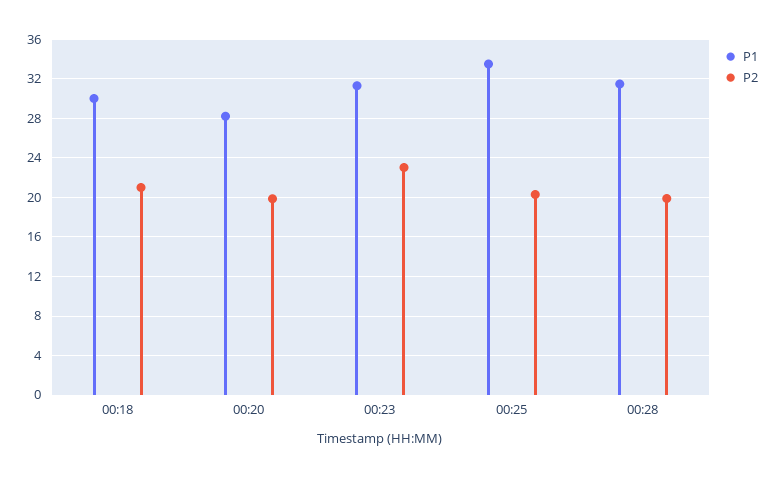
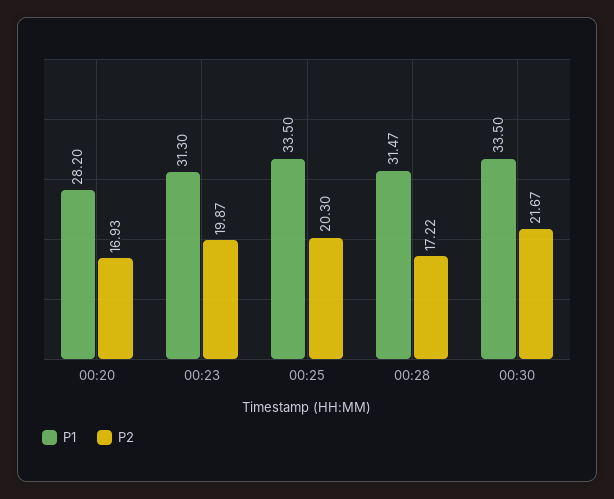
P1, 00:18: 30 -> none
P2, 00:18: 21 -> none
P2, 00:20: 20 -> 16.93
P2, 00:23: 23 -> 19.87
P2, 00:28: 20 -> 17.22
P1, 00:30: none -> 33.5
P2, 00:30: none -> 21.67

